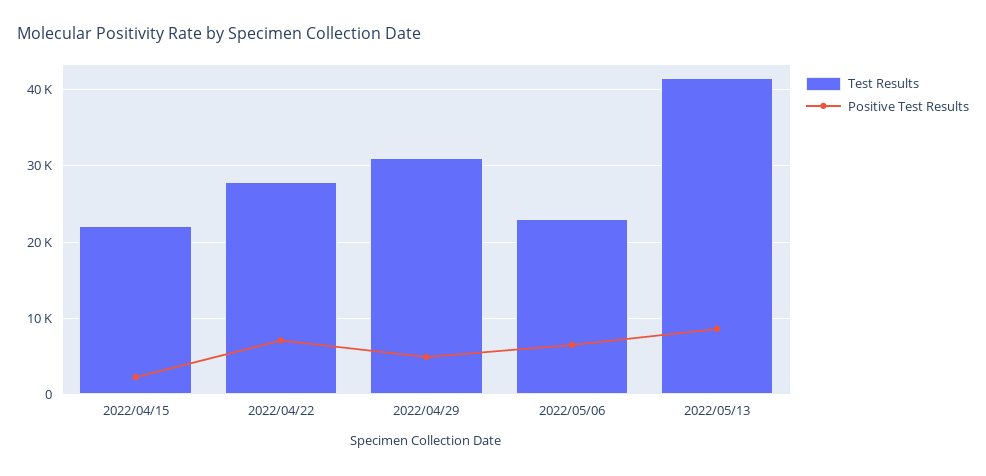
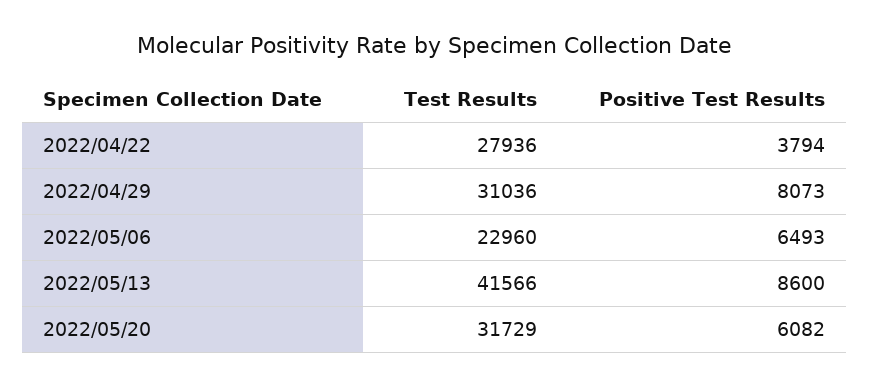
Test Results, 2022/04/15: 22000 -> none
Positive Test Results, 2022/04/15: 2000 -> none
Positive Test Results, 2022/04/22: 7000 -> 3794
Positive Test Results, 2022/04/29: 5000 -> 8073
Test Results, 2022/05/20: none -> 31729
Positive Test Results, 2022/05/20: none -> 6082

